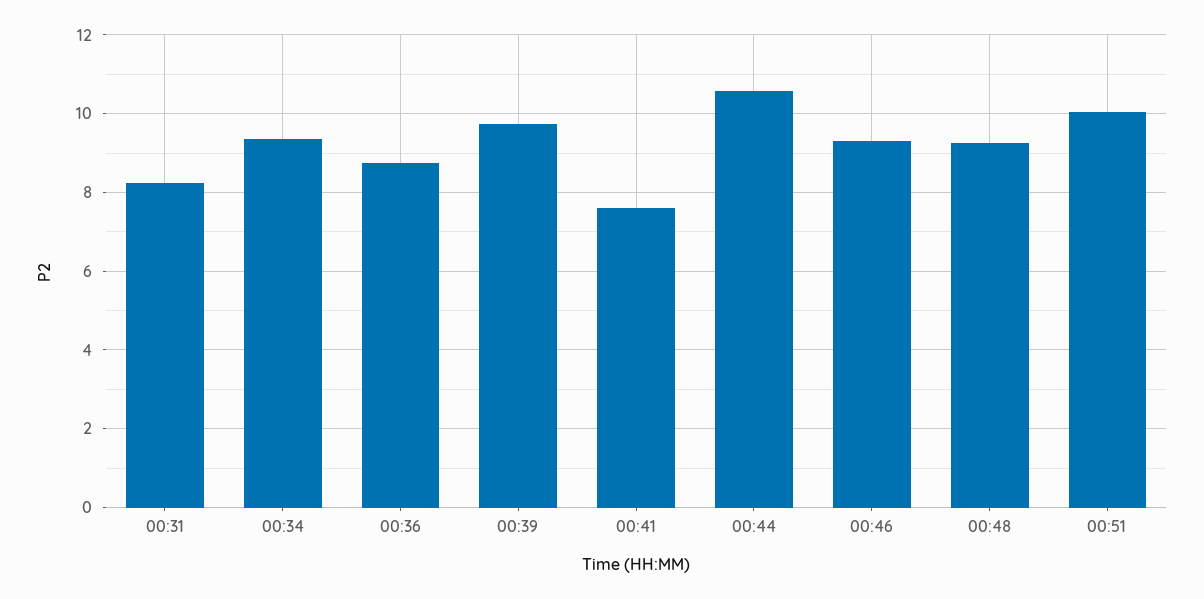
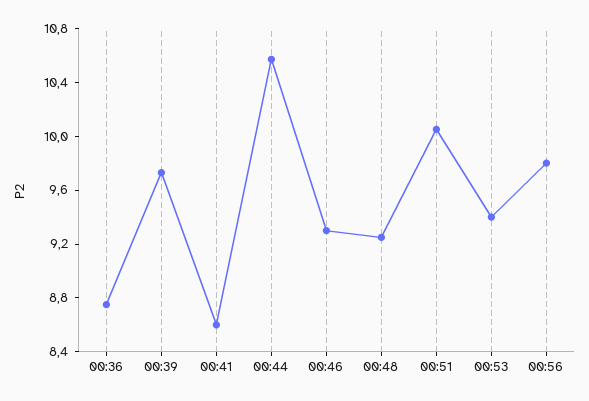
00:31: 8.2 -> none
00:34: 9.4 -> none
00:41: 7.6 -> 8.6
00:53: none -> 9.4
00:56: none -> 9.8

